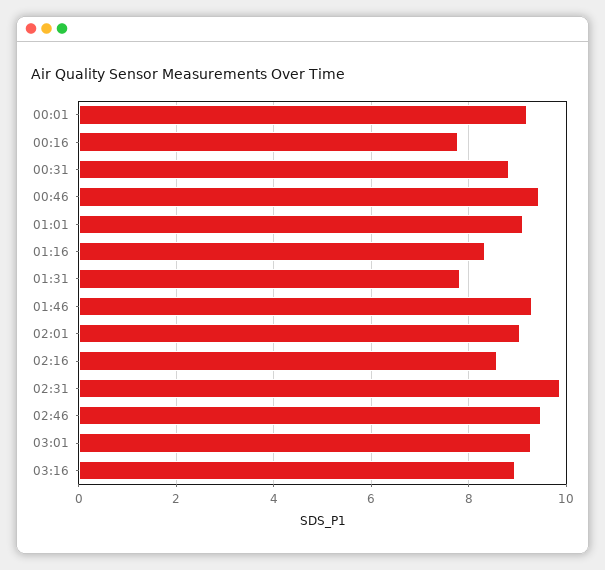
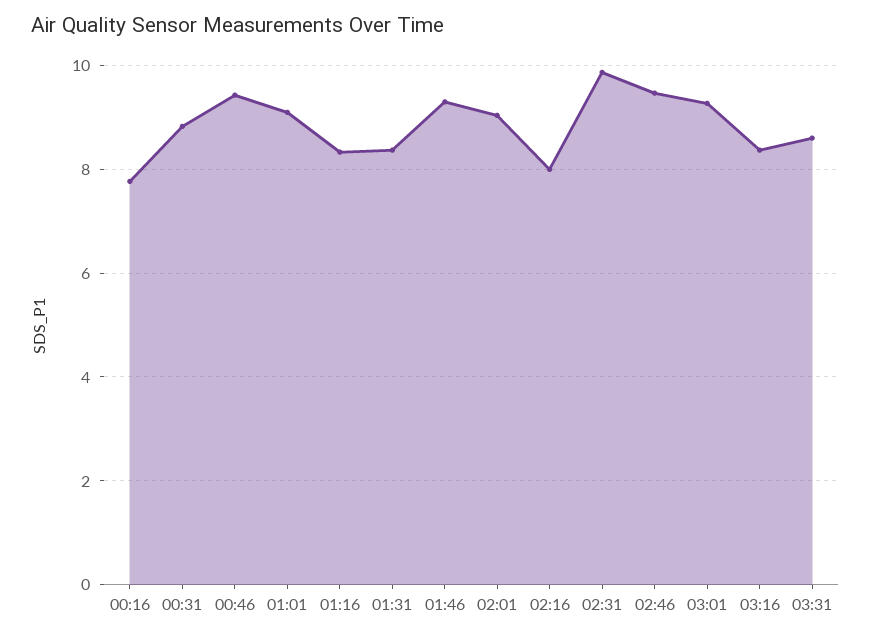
00:01: 9.2 -> none
01:31: 7.8 -> 8.4
02:16: 8.6 -> 8
03:16: 9 -> 8.4
03:31: none -> 8.6

